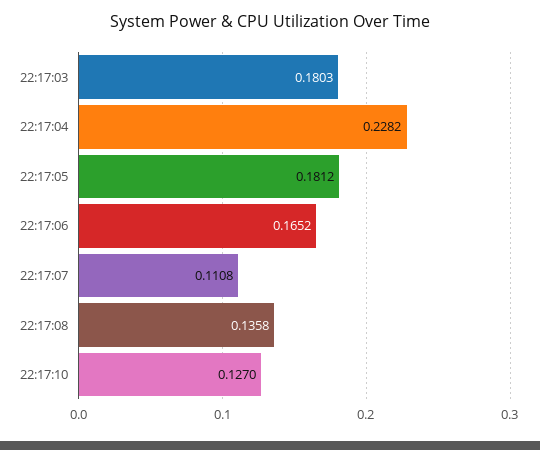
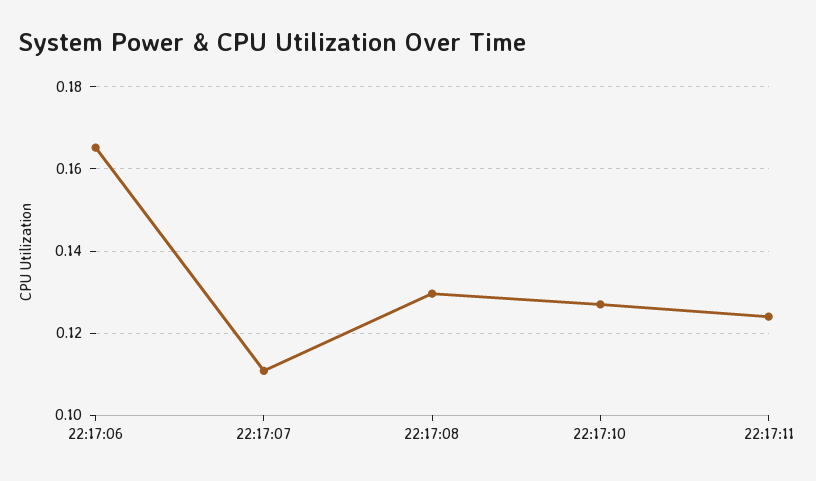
22:17:03: 0.1803 -> none
22:17:04: 0.2282 -> none
22:17:05: 0.1812 -> none
22:17:08: 0.1358 -> 0.13
22:17:11: none -> 0.124

